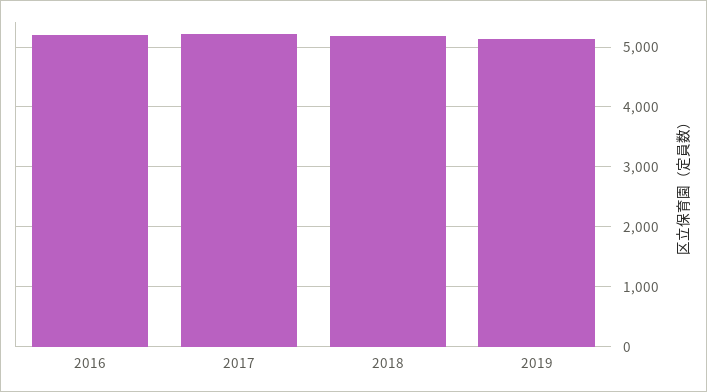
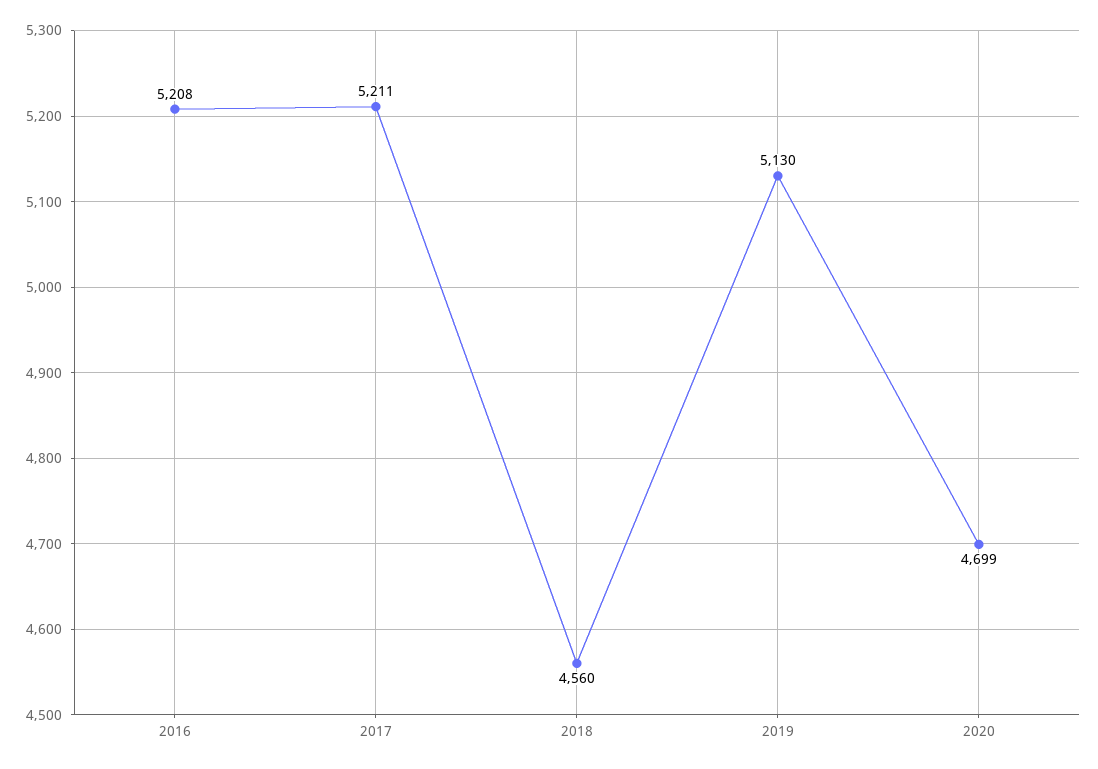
2018: 5200 -> 4560
2020: none -> 4699

